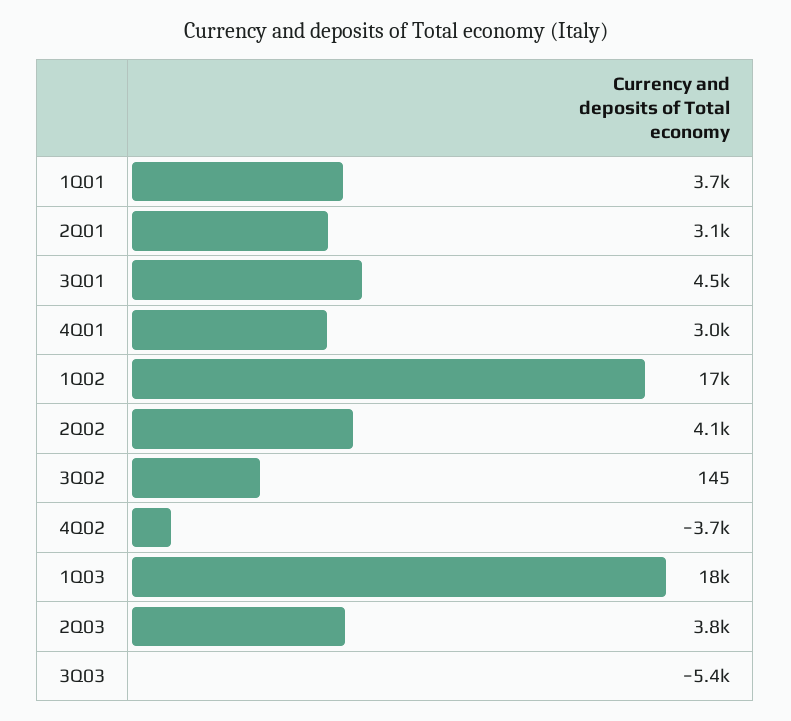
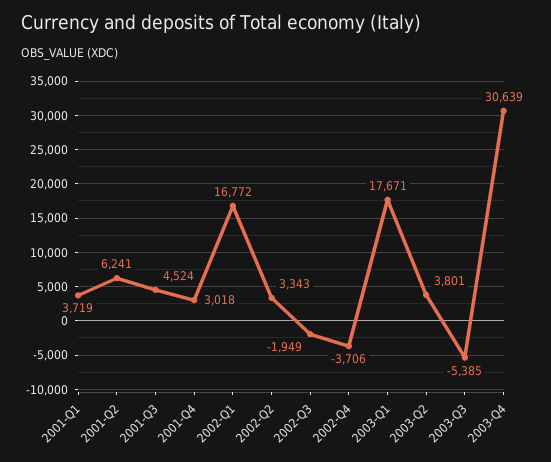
2Q01: 3100 -> 6241
2Q02: 4100 -> 3343
3Q02: 145 -> -1949
2003-Q4: none -> 30639

